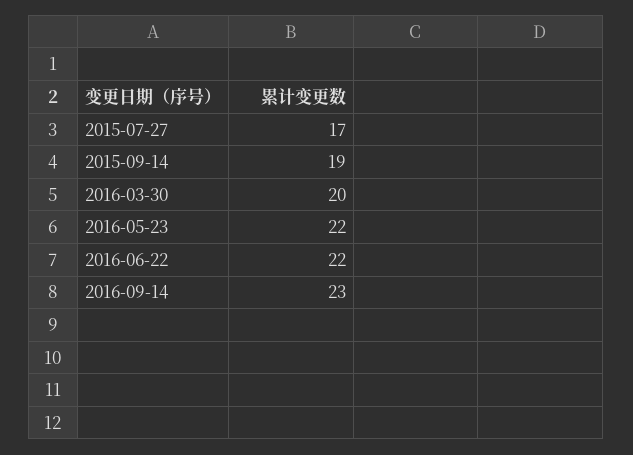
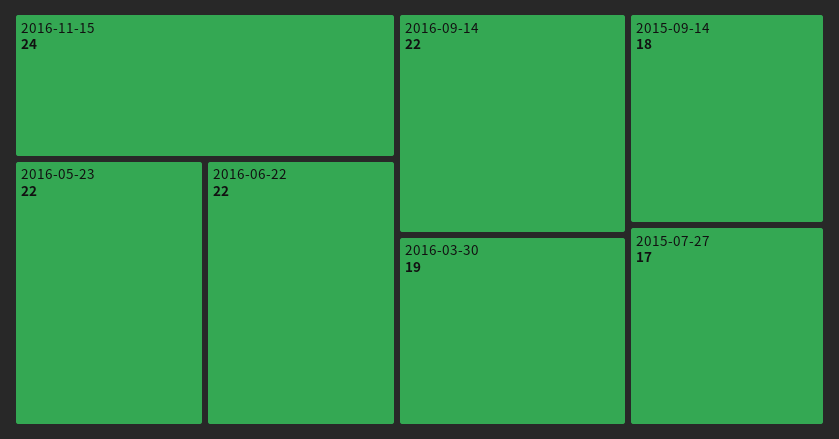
2015-09-14: 19 -> 18
2016-03-30: 20 -> 19
2016-09-14: 23 -> 22
2016-11-15: none -> 24

